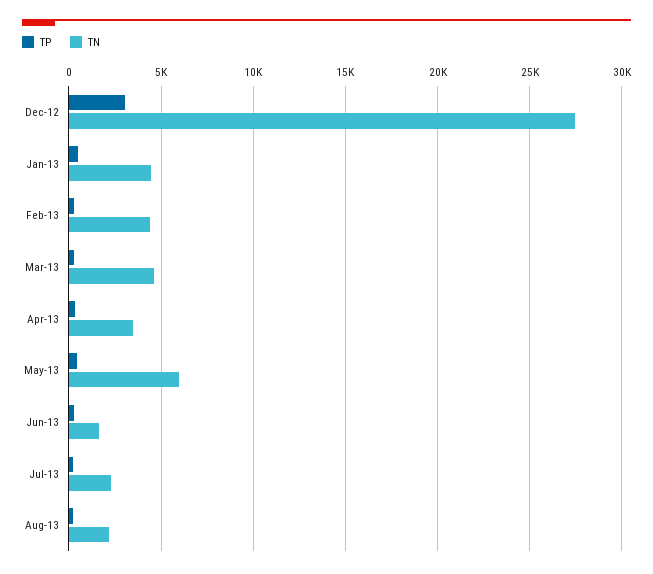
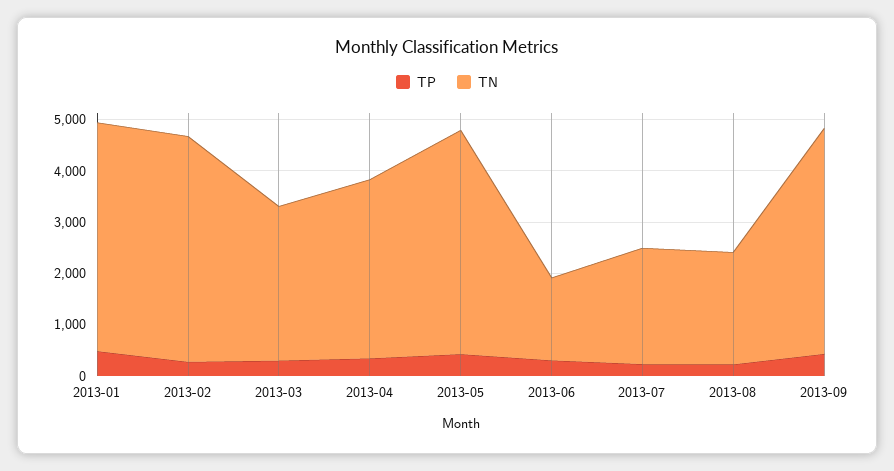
TP, Dec-12: 3000 -> none
TN, Dec-12: 27500 -> none
TN, Mar-13: 4500 -> 3000
TN, May-13: 6000 -> 4400
TP, 2013-09: none -> 400
TN, 2013-09: none -> 4400

